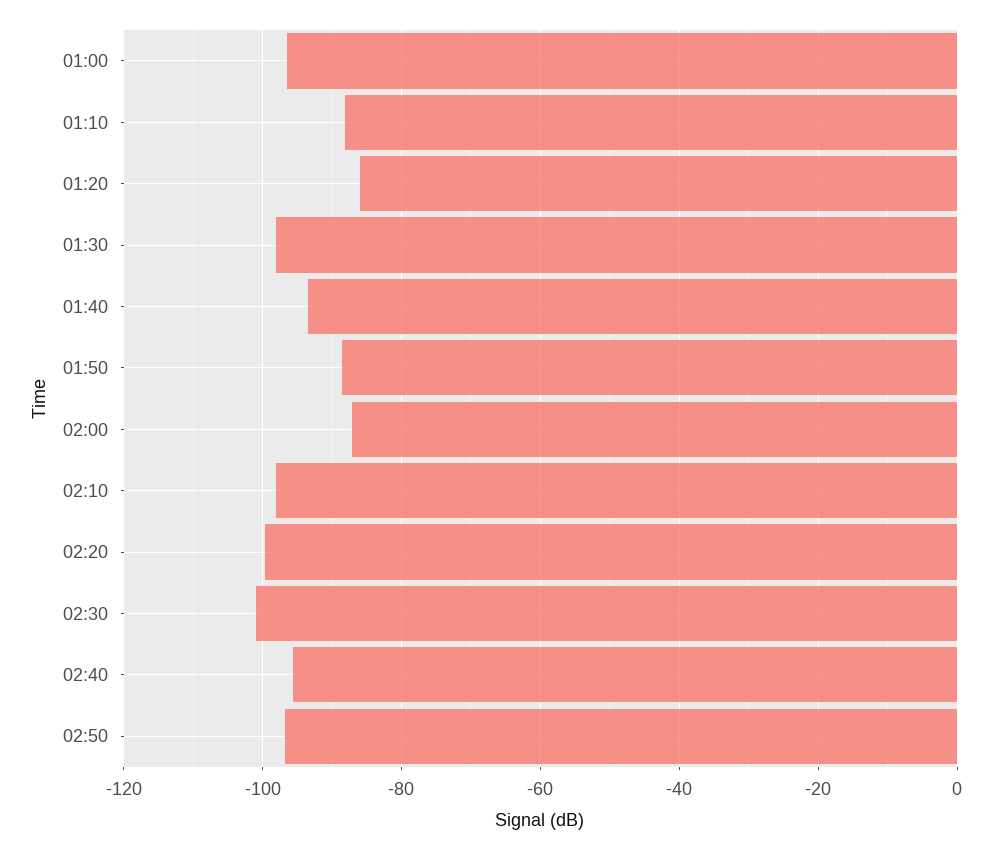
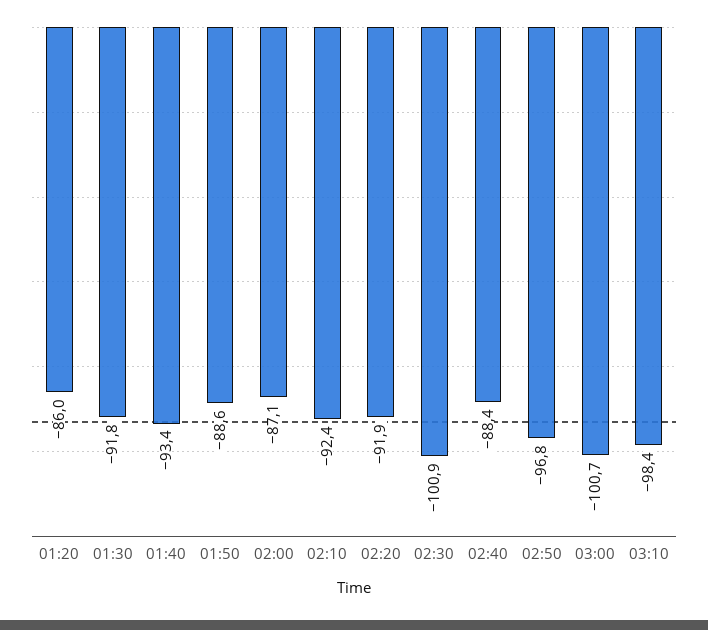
01:00: -96 -> none
01:10: -88 -> none
01:30: -98 -> -91.8
02:10: -98 -> -92.4
02:20: -100 -> -91.9
02:40: -96 -> -88.4
03:00: none -> -100.7
03:10: none -> -98.4

